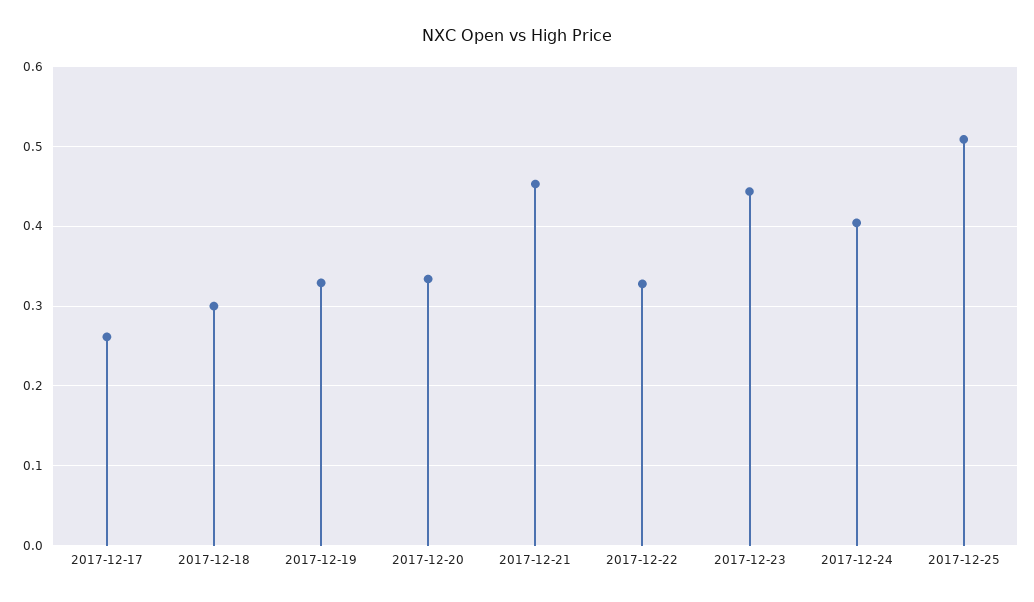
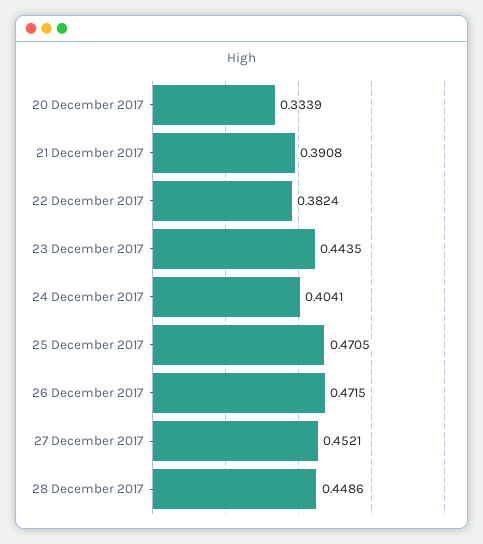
2017-12-17: 0.26 -> none
2017-12-18: 0.3 -> none
2017-12-19: 0.33 -> none
2017-12-21: 0.45 -> 0.3908
2017-12-22: 0.33 -> 0.3824
2017-12-25: 0.51 -> 0.4705
26 December 2017: none -> 0.4715
27 December 2017: none -> 0.4521
28 December 2017: none -> 0.4486

